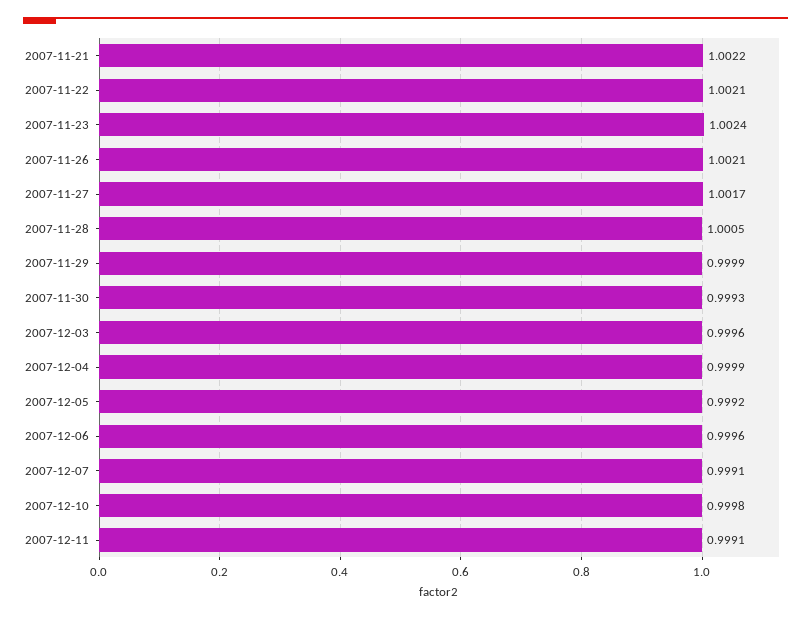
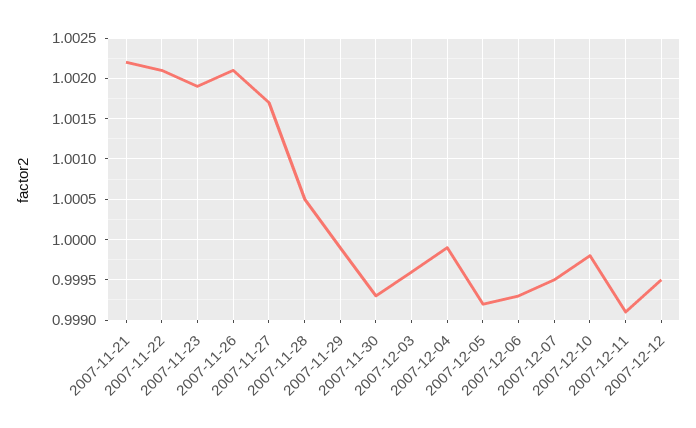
2007-11-23: 1.0024 -> 1.0019
2007-12-06: 0.9996 -> 0.9993
2007-12-07: 0.9991 -> 0.9995
2007-12-12: none -> 0.9995

